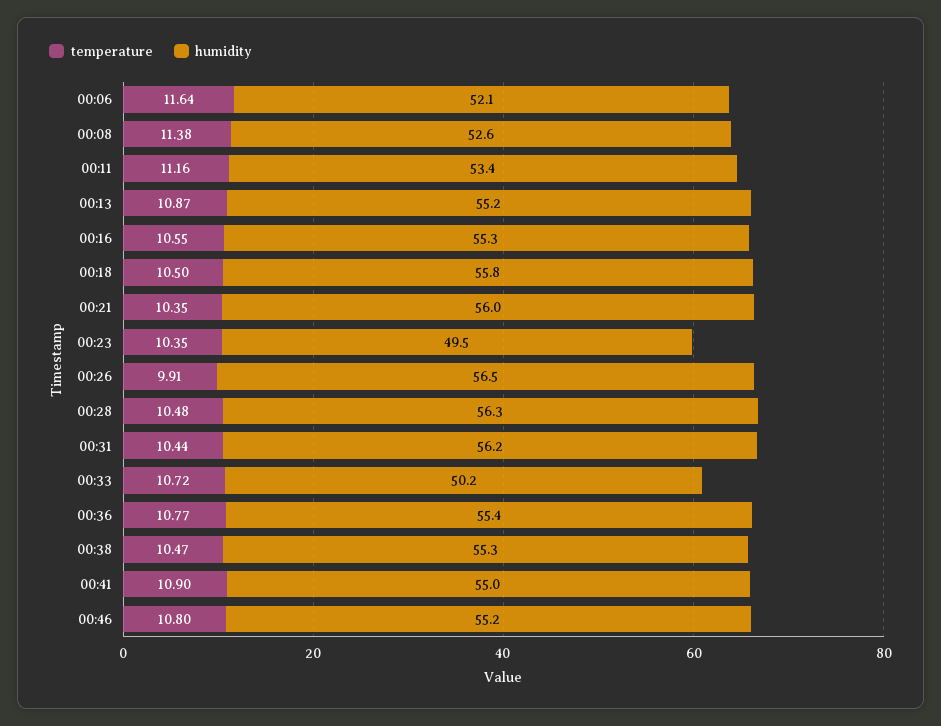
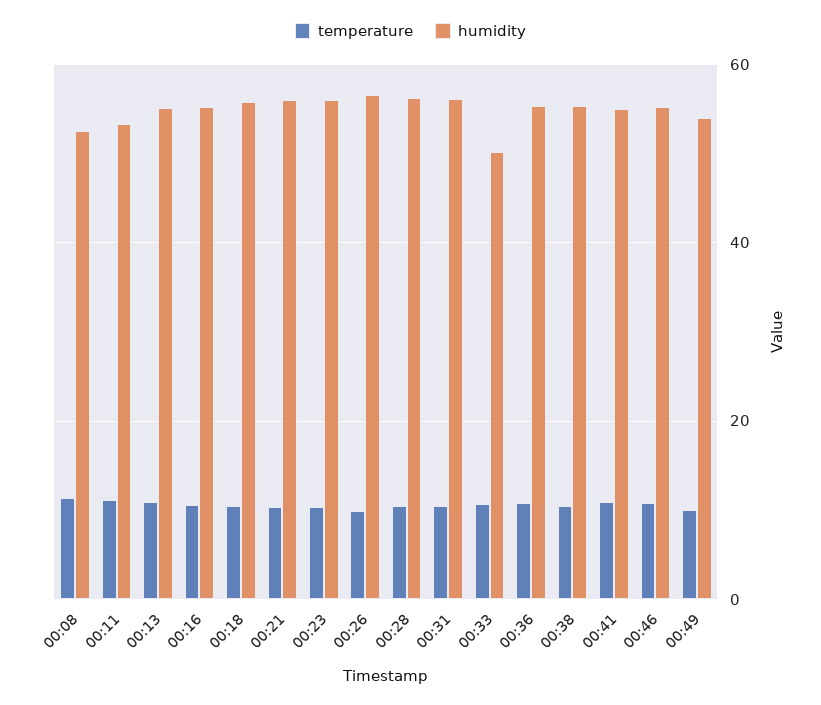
temperature, 00:06: 11.64 -> none
humidity, 00:06: 52.1 -> none
humidity, 00:23: 49.5 -> 56
temperature, 00:49: none -> 10
humidity, 00:49: none -> 54

